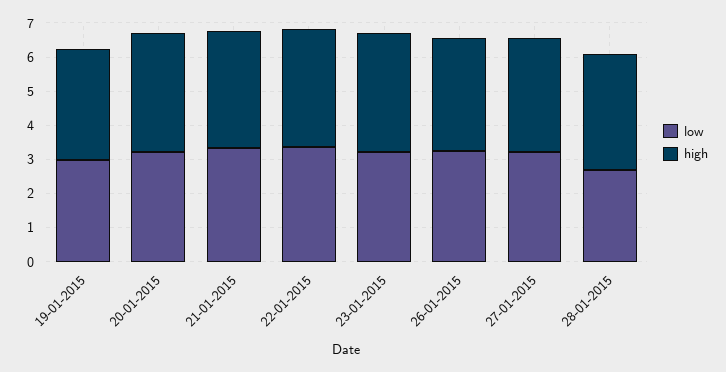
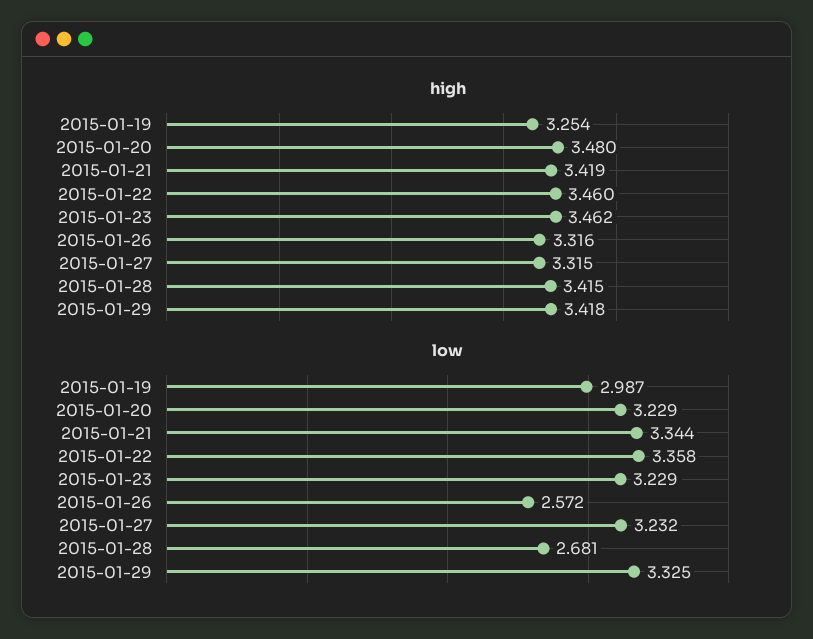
low, 26-01-2015: 3.25 -> 2.572
high, 2015-01-29: none -> 3.418
low, 2015-01-29: none -> 3.325

